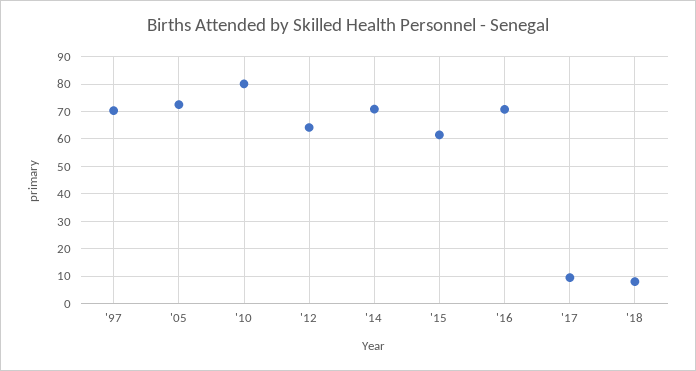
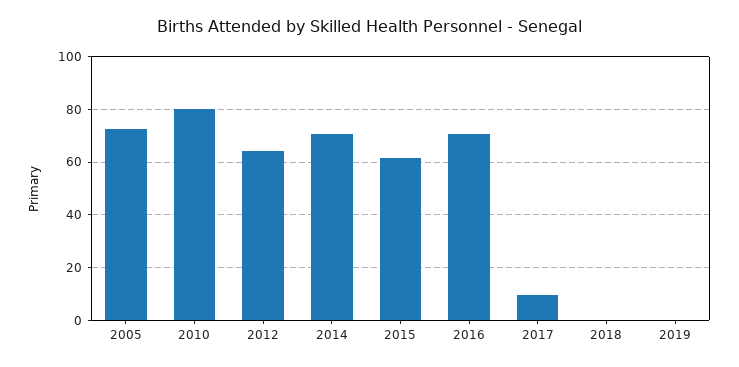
'97: 70 -> none
'18: 7.5 -> 0
2019: none -> 0

